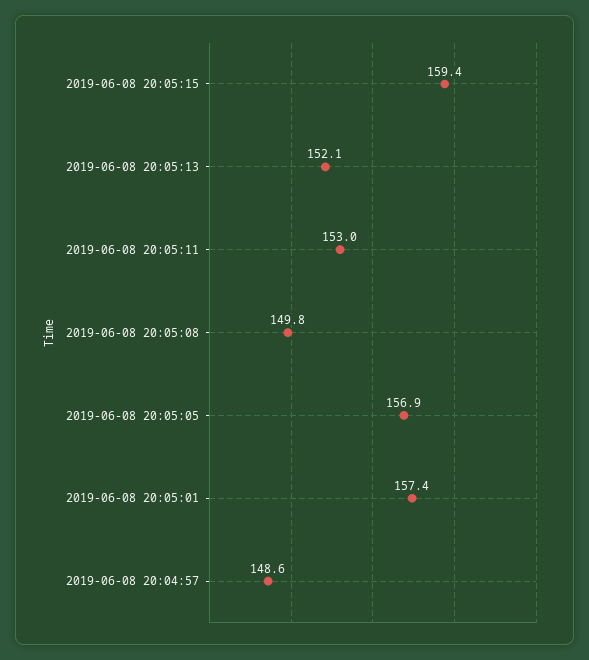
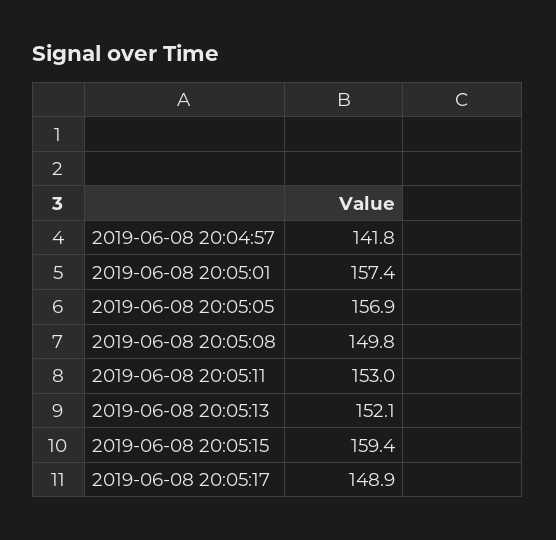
2019-06-08 20:04:57: 148.6 -> 141.8
2019-06-08 20:05:17: none -> 148.9

